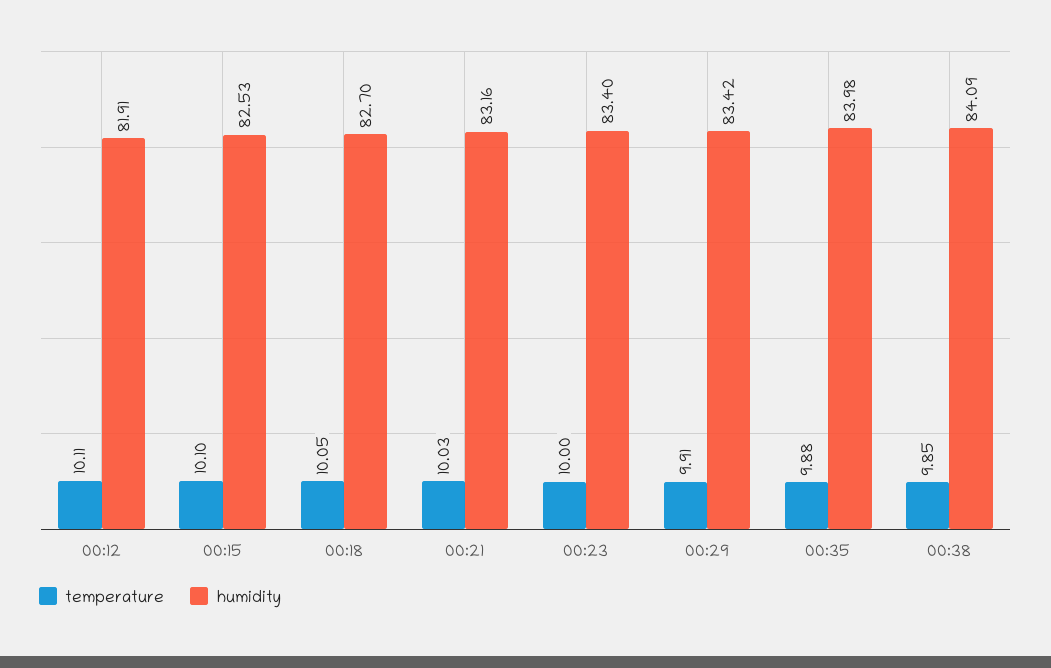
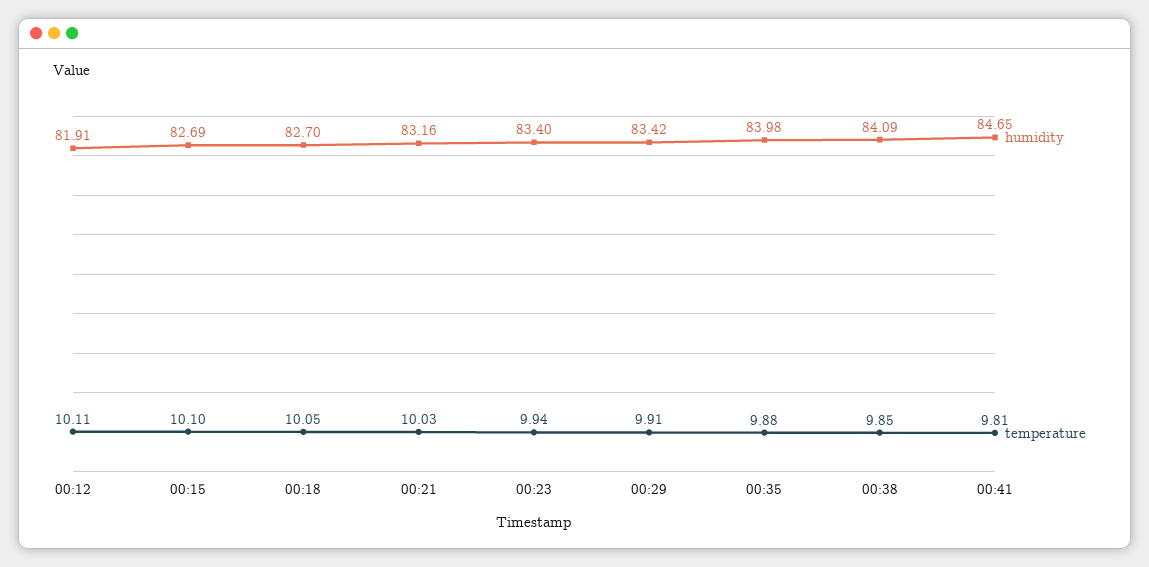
humidity, 00:15: 82.53 -> 82.69
temperature, 00:23: 10 -> 9.94
humidity, 00:41: none -> 84.65
temperature, 00:41: none -> 9.81

